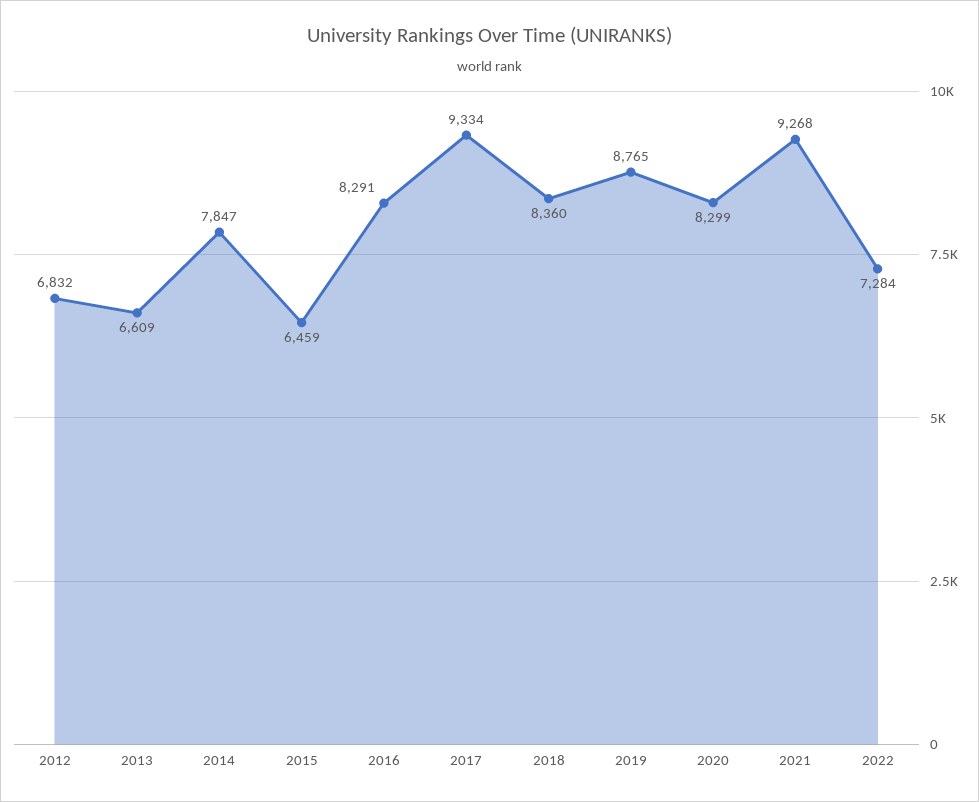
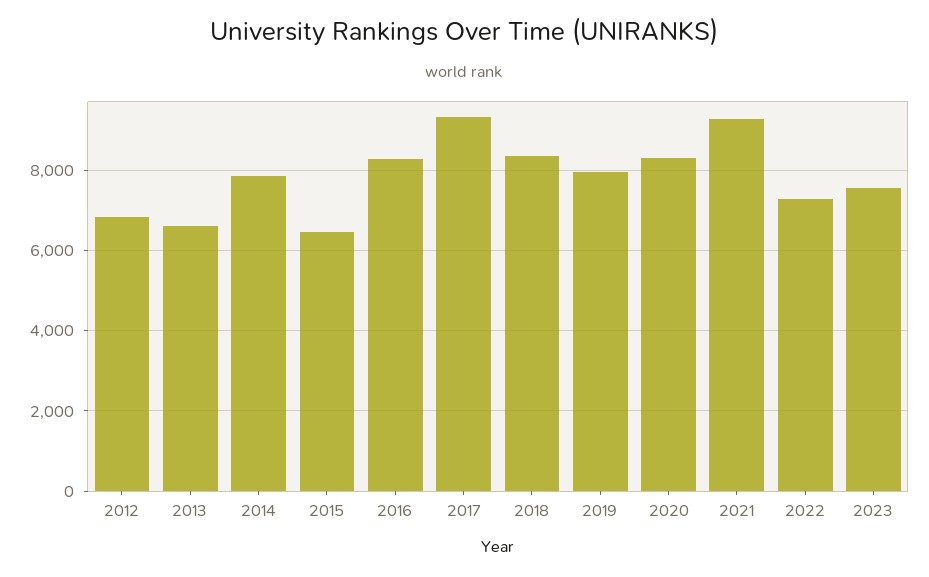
2019: 8765 -> 8000
2023: none -> 7600

